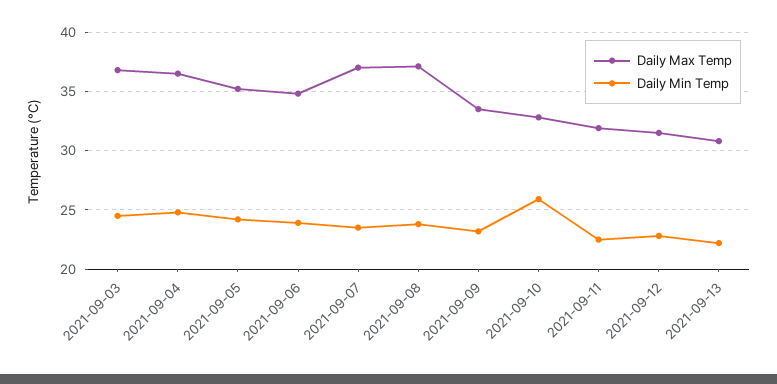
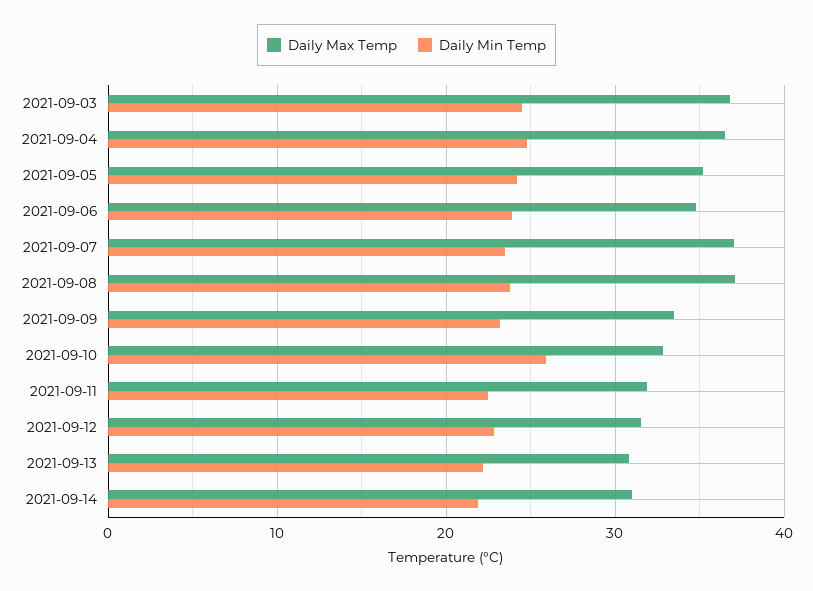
Daily Max Temp, 2021-09-14: none -> 31
Daily Min Temp, 2021-09-14: none -> 22

